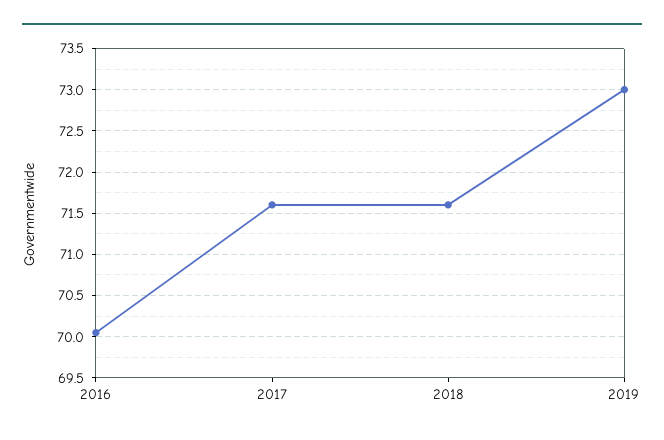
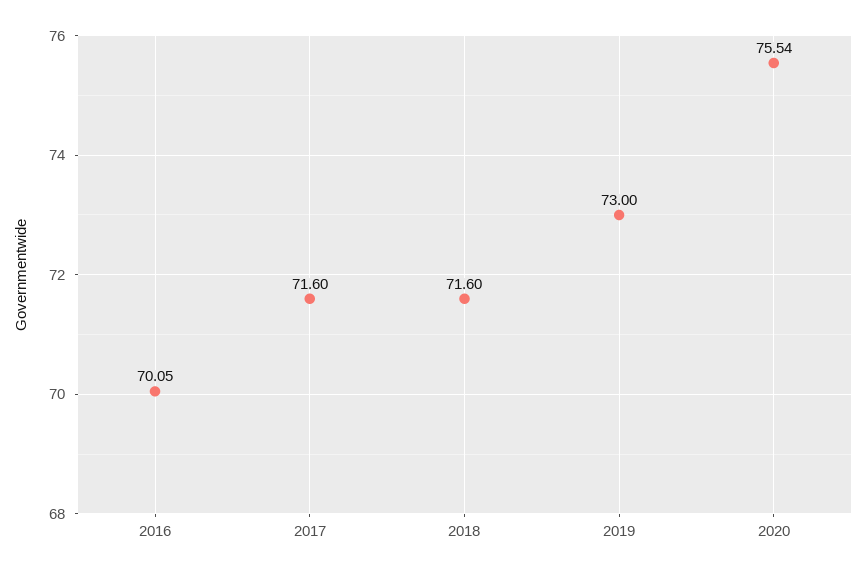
2020: none -> 75.54

